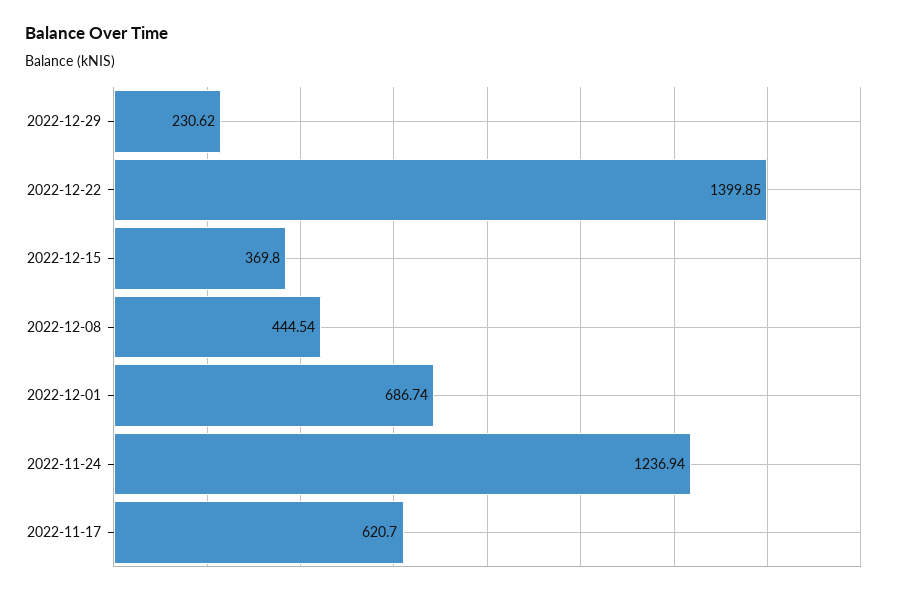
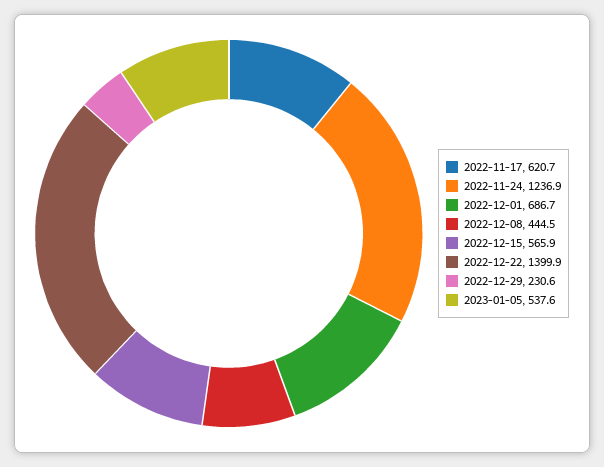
2022-12-15: 369.8 -> 565.9
2023-01-05: none -> 537.6

